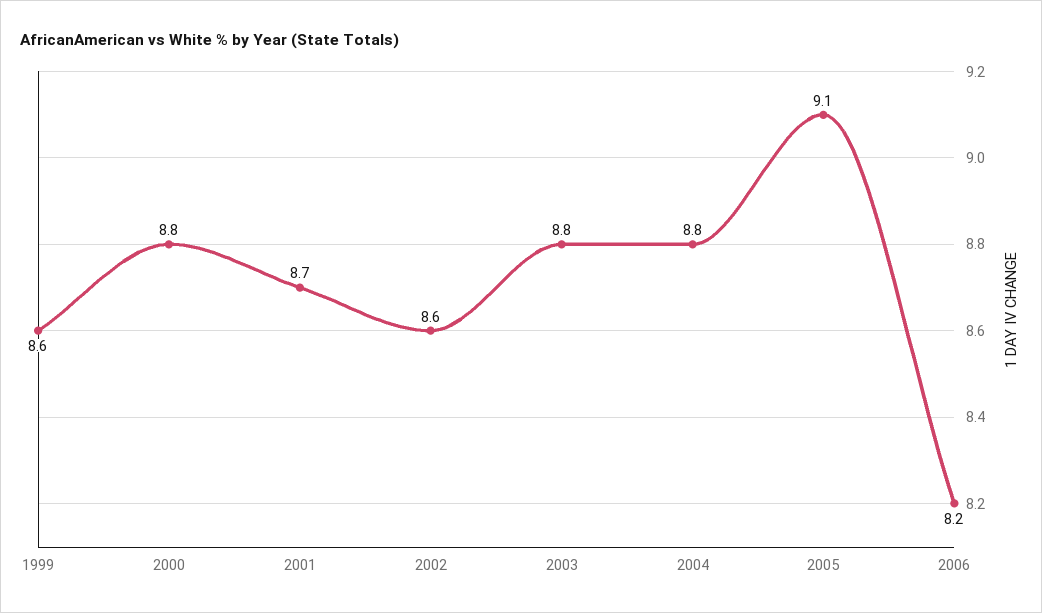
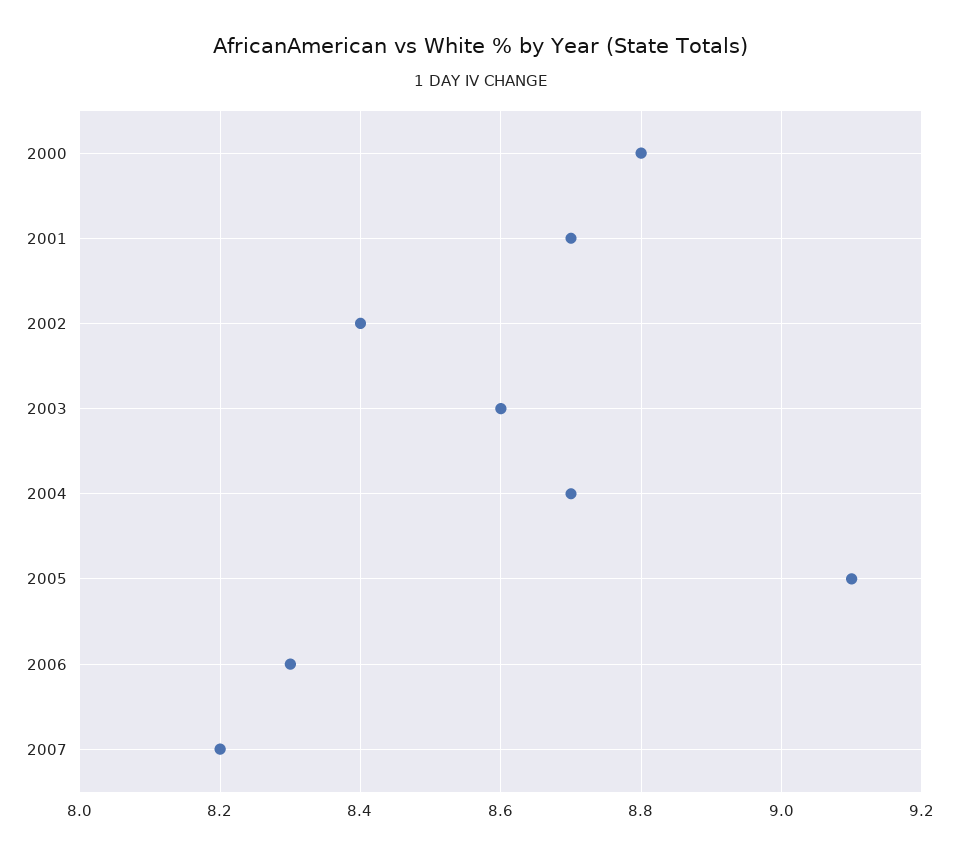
1999: 8.6 -> none
2002: 8.6 -> 8.4
2003: 8.8 -> 8.6
2004: 8.8 -> 8.7
2006: 8.2 -> 8.3
2007: none -> 8.2

